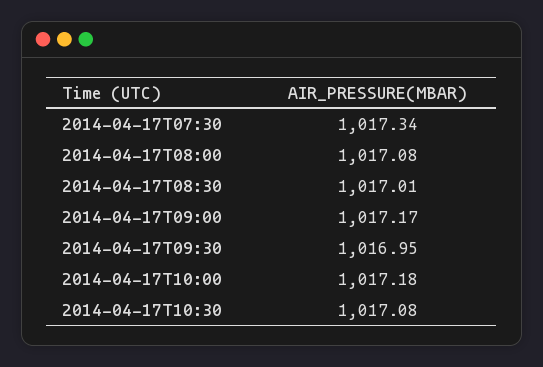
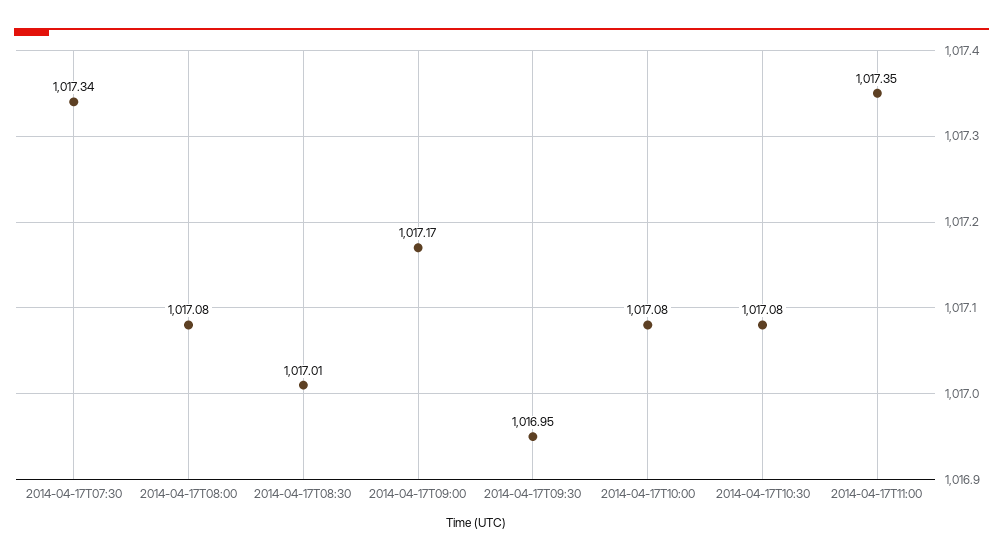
2014-04-17T10:00: 1017.18 -> 1017.08
2014-04-17T11:00: none -> 1017.35

